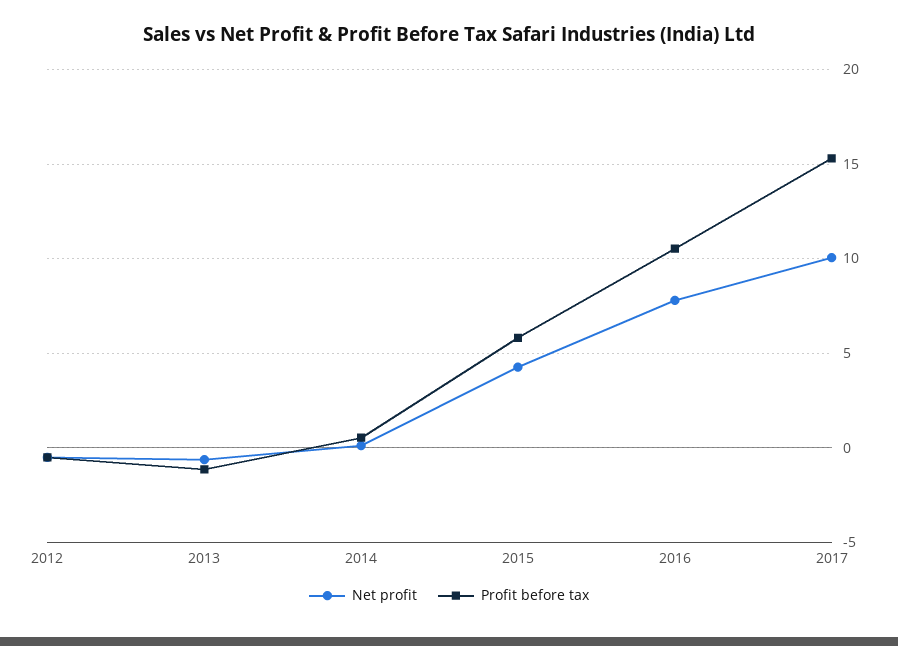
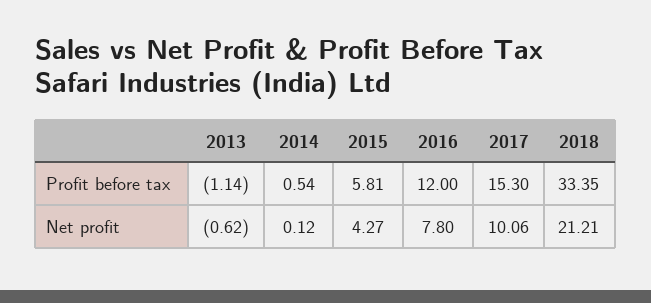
Net profit, 2012: -0.5 -> none
Profit before tax, 2012: -0.5 -> none
Profit before tax, 2016: 10.5 -> 12
Profit before tax, 2018: none -> 33.35
Net profit, 2018: none -> 21.21

